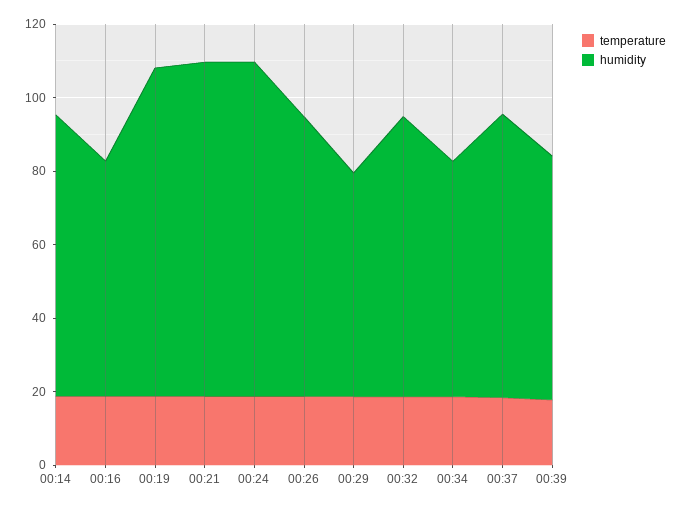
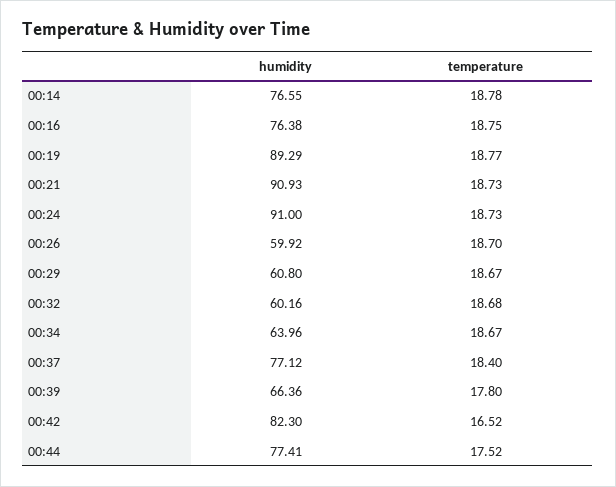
humidity, 00:16: 65 -> 76.38
humidity, 00:26: 75 -> 59.92
humidity, 00:32: 75 -> 60.16
humidity, 00:42: none -> 82.3
temperature, 00:42: none -> 16.52
humidity, 00:44: none -> 77.41
temperature, 00:44: none -> 17.52

